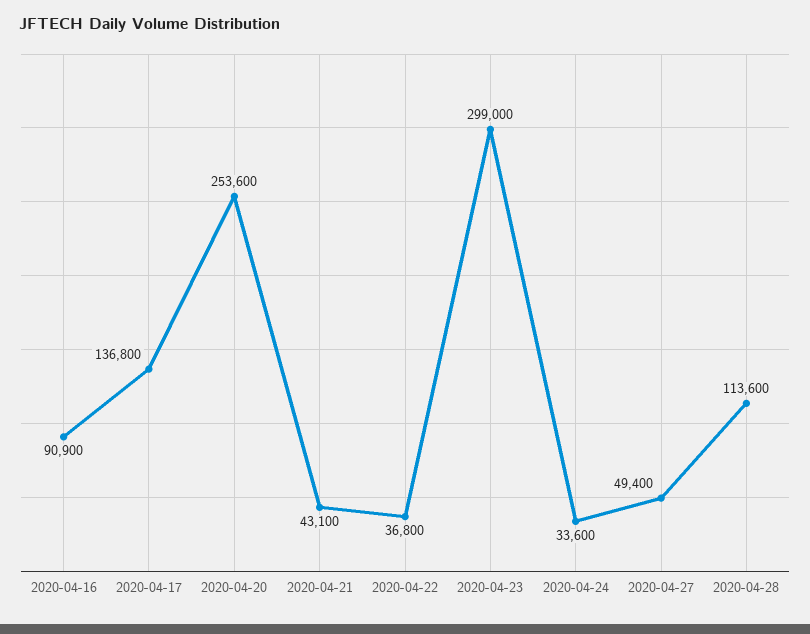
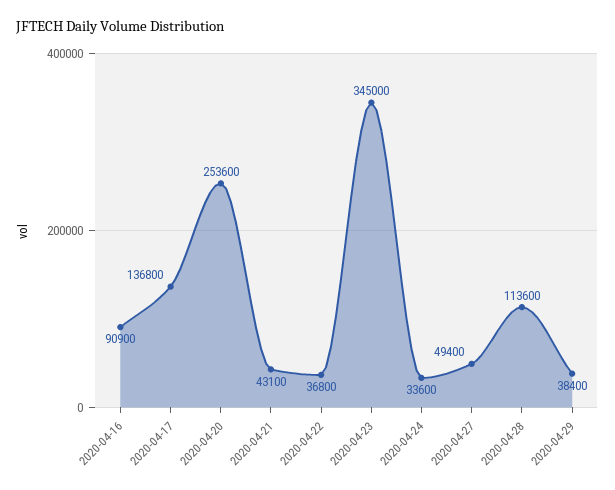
2020-04-23: 299000 -> 345000
2020-04-29: none -> 38400

